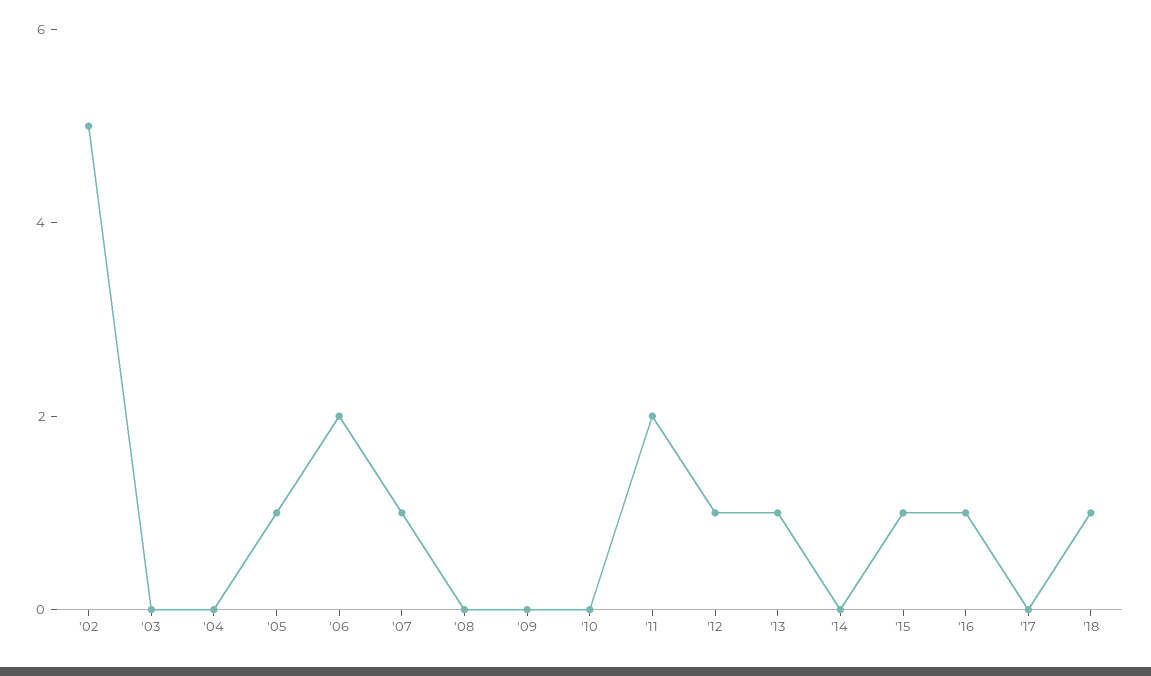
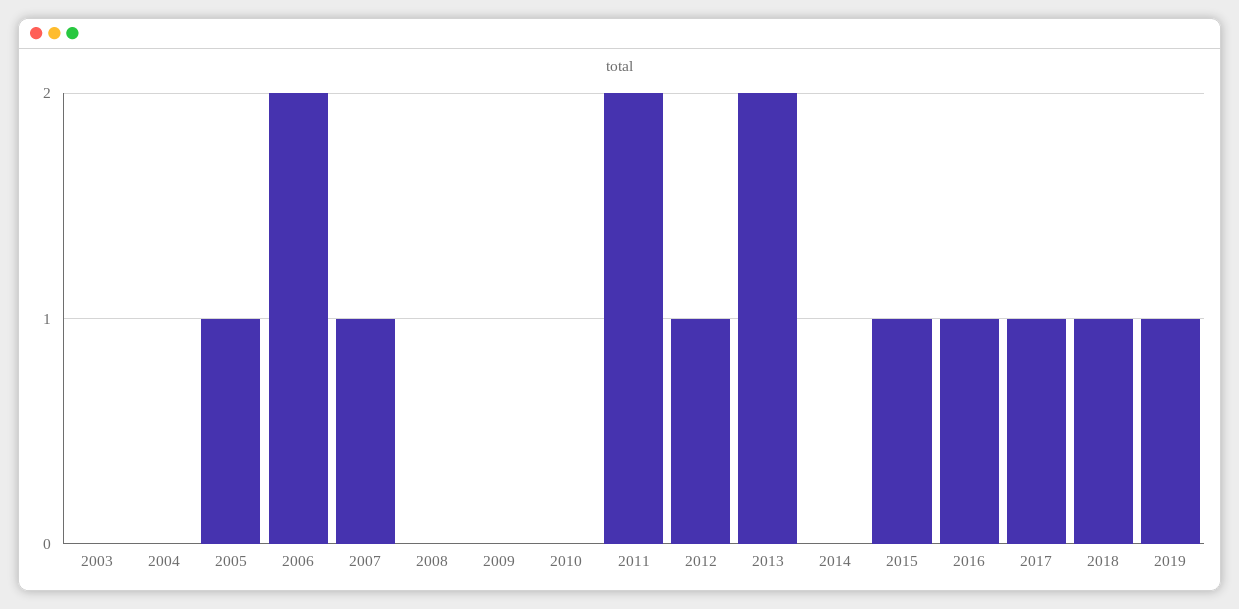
'02: 5 -> none
'13: 1 -> 2
'17: 0 -> 1
2019: none -> 1

